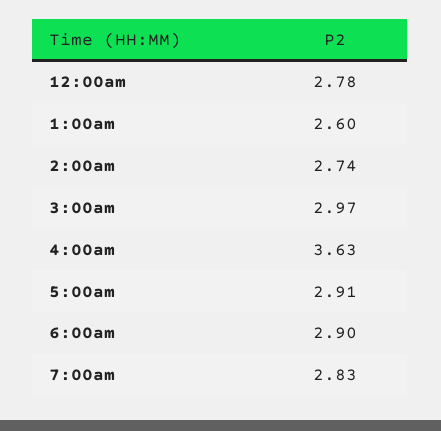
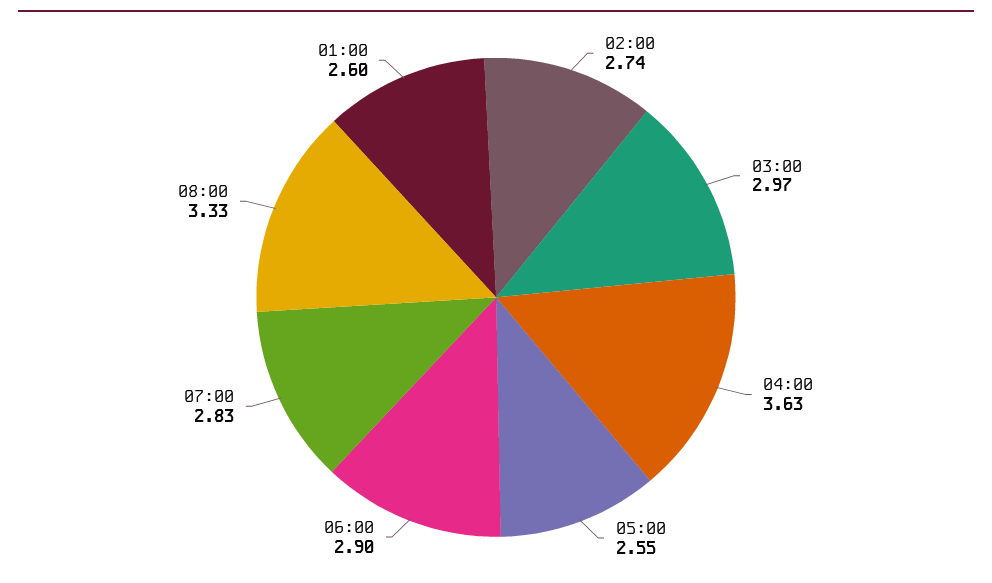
12:00am: 2.78 -> none
5:00am: 2.91 -> 2.55
08:00: none -> 3.33

